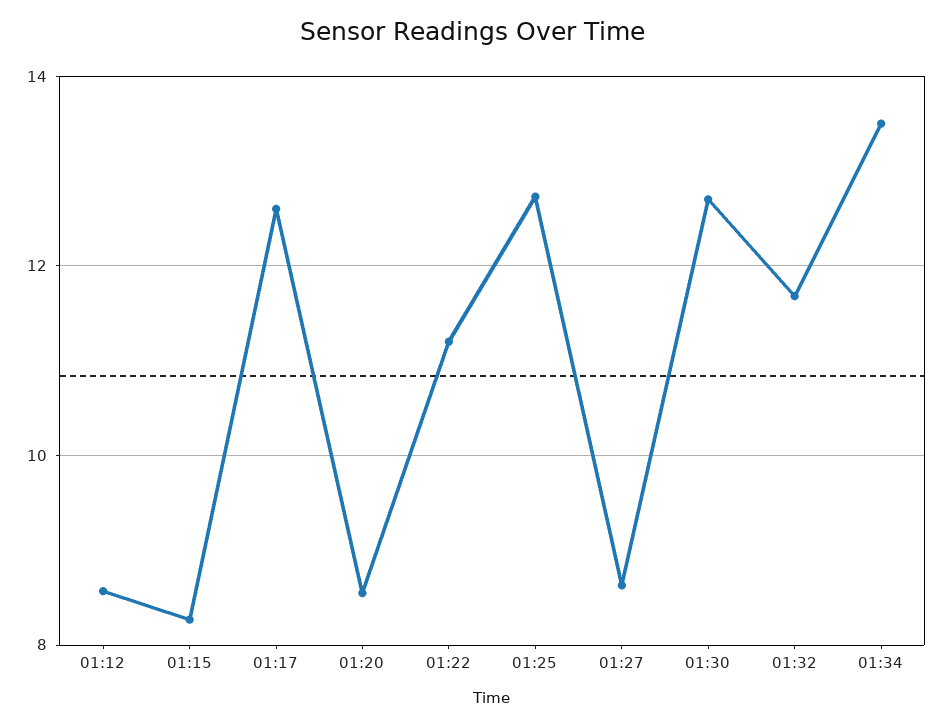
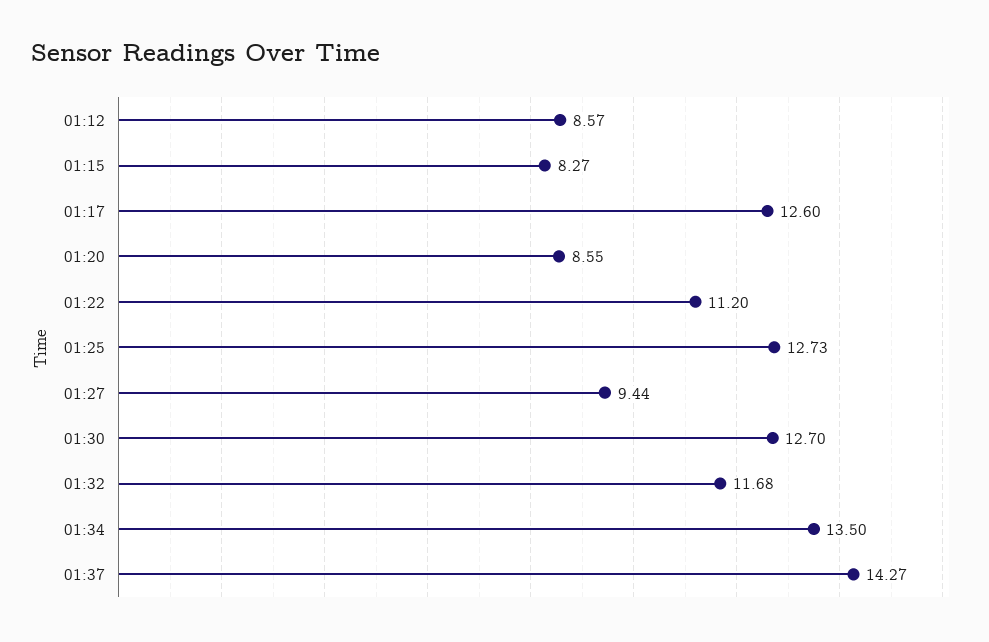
01:27: 8.6 -> 9.44
01:37: none -> 14.27

